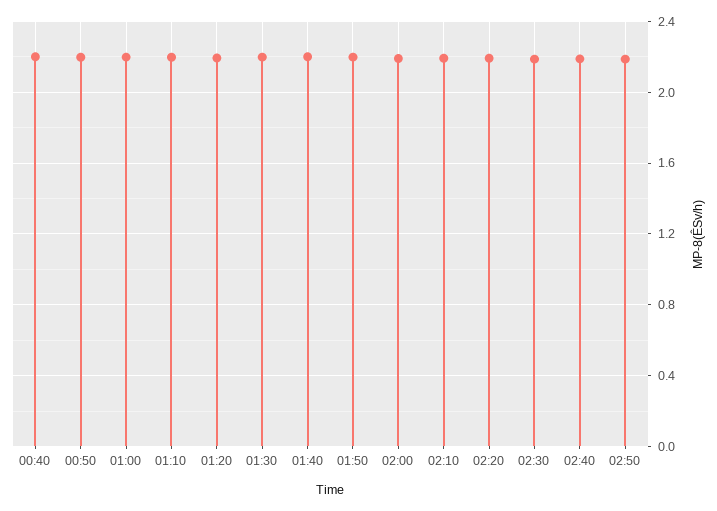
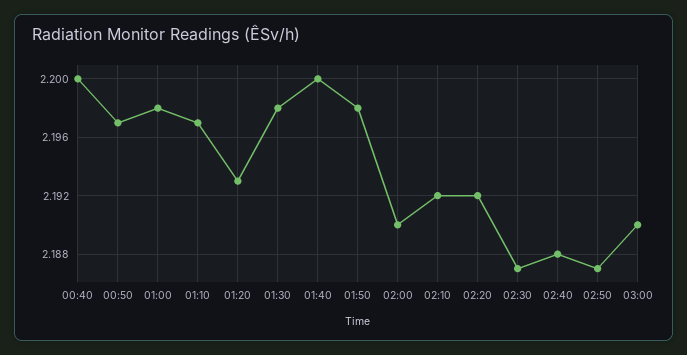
03:00: none -> 2.19

